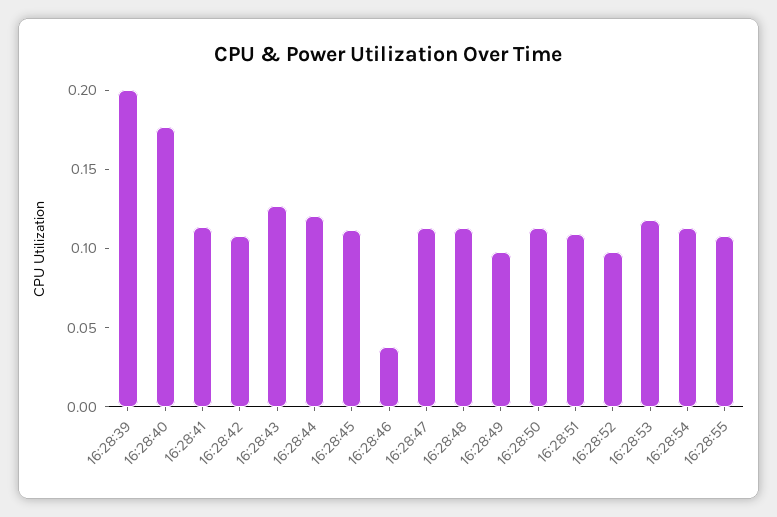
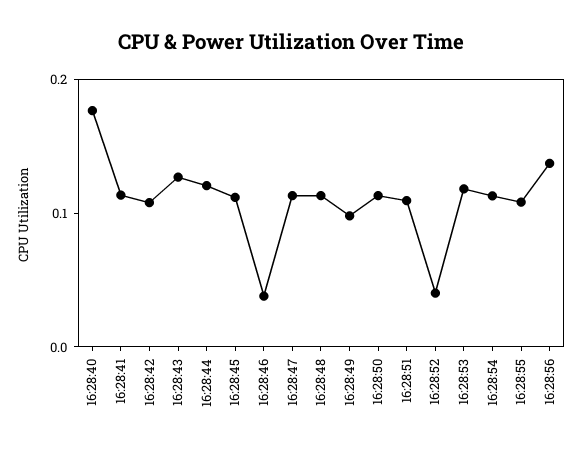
16:28:39: 0.2 -> none
16:28:52: 0.1 -> 0.04
16:28:56: none -> 0.14

